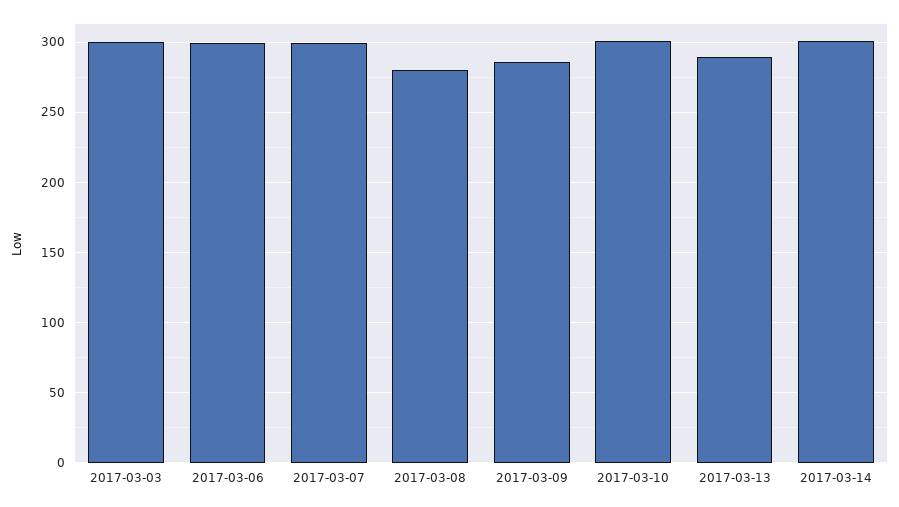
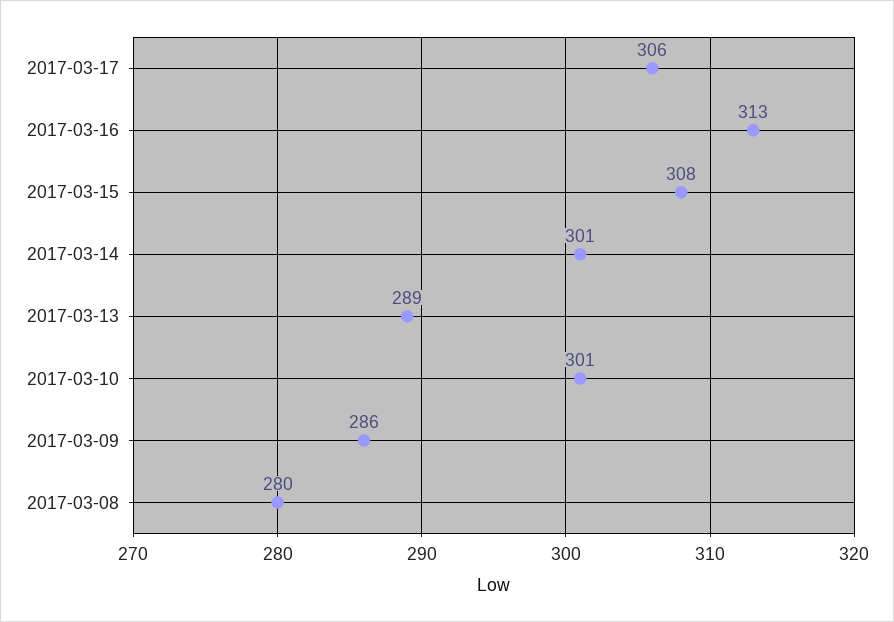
2017-03-03: 300 -> none
2017-03-06: 300 -> none
2017-03-07: 300 -> none
2017-03-17: none -> 306
2017-03-16: none -> 313
2017-03-15: none -> 308

